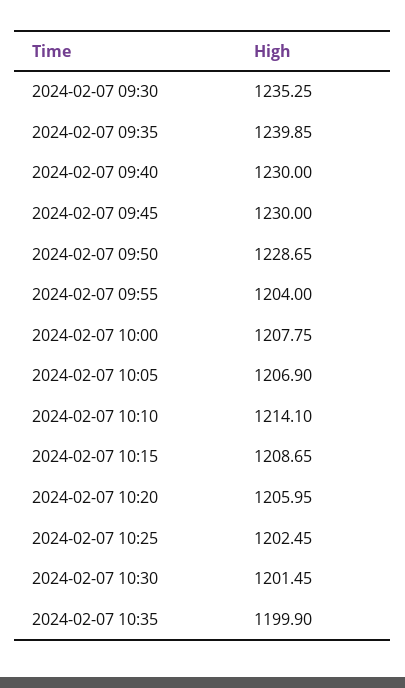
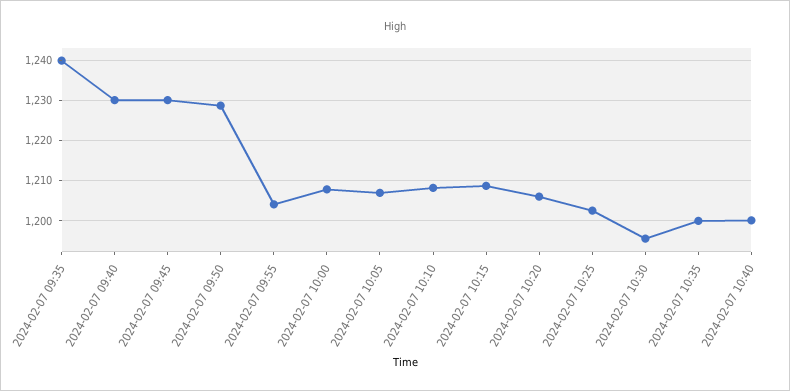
2024-02-07 09:30: 1235.25 -> none
2024-02-07 10:10: 1214.1 -> 1208
2024-02-07 10:30: 1201.45 -> 1196
2024-02-07 10:40: none -> 1200

